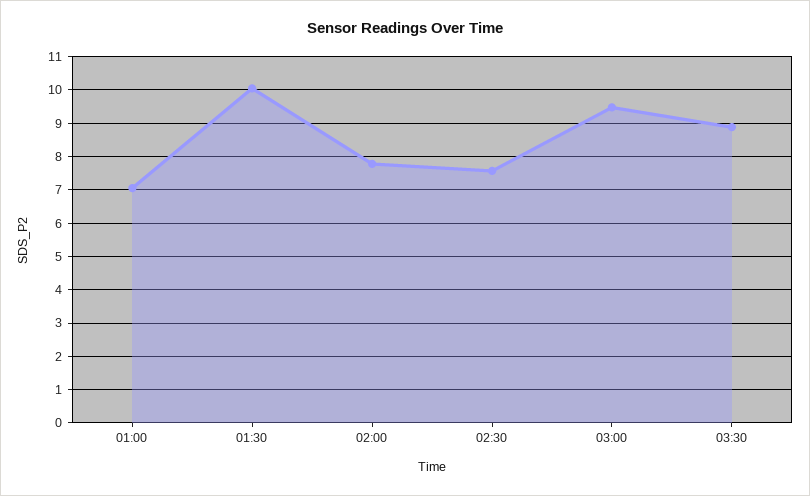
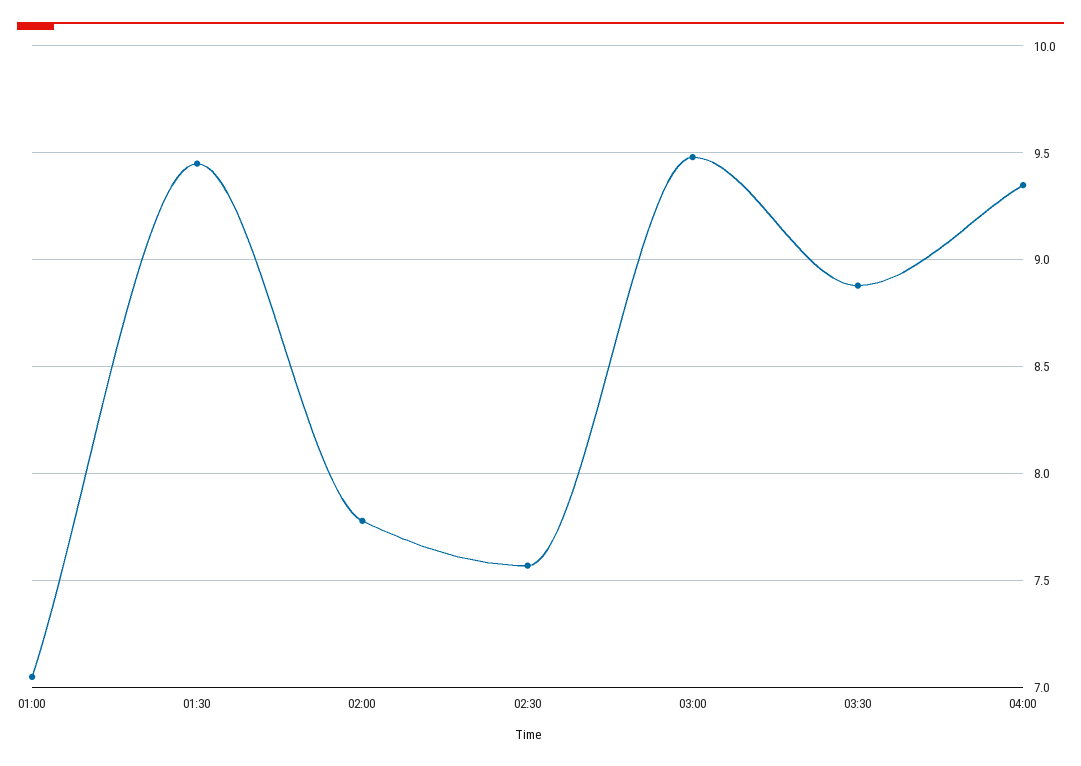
01:30: 10 -> 9.45
04:00: none -> 9.35

